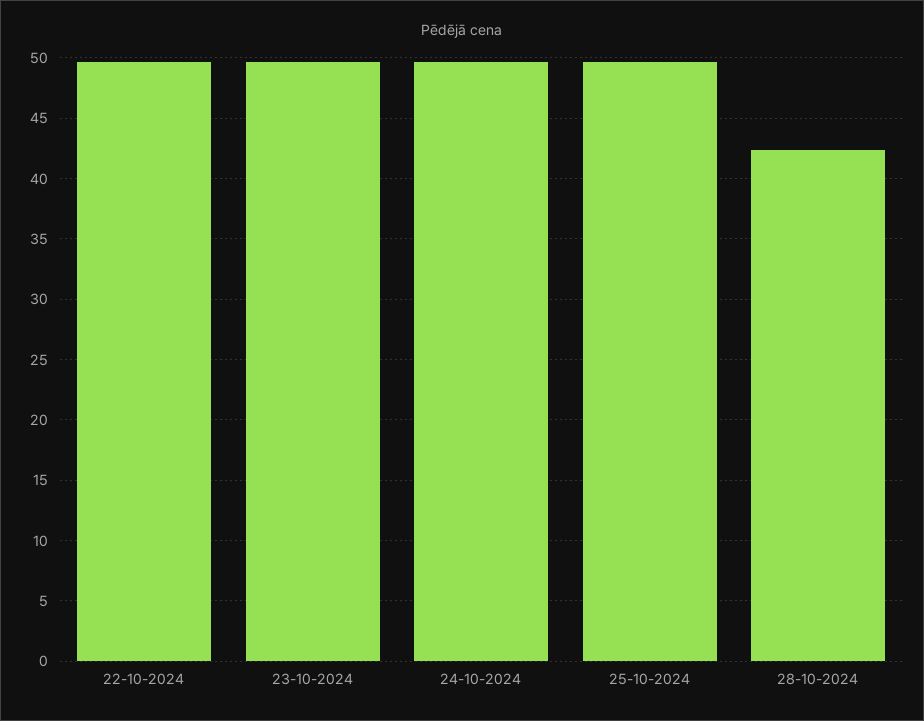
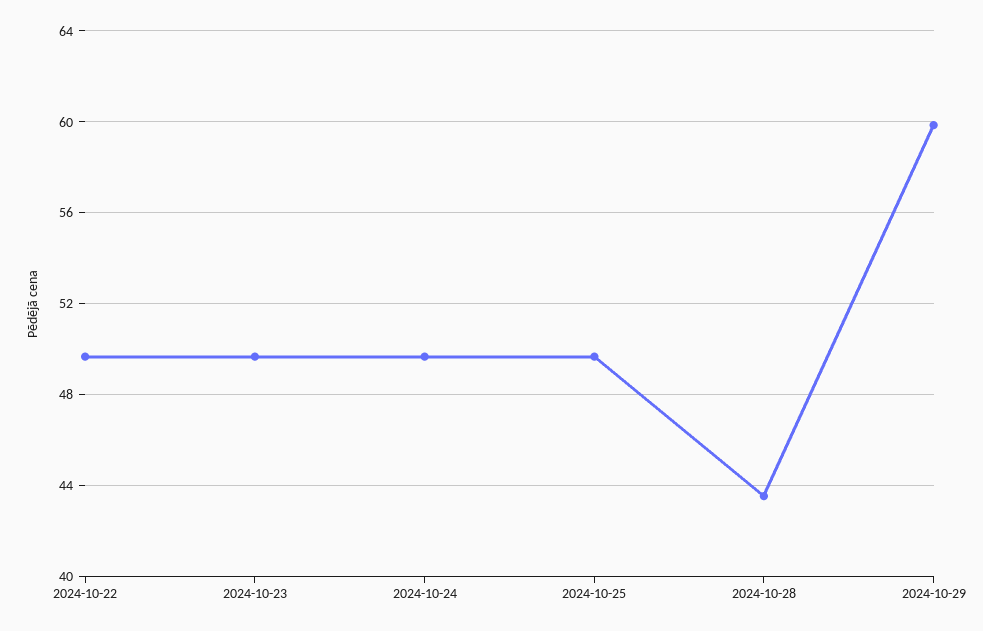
28-10-2024: 42.5 -> 43.5
2024-10-29: none -> 60

